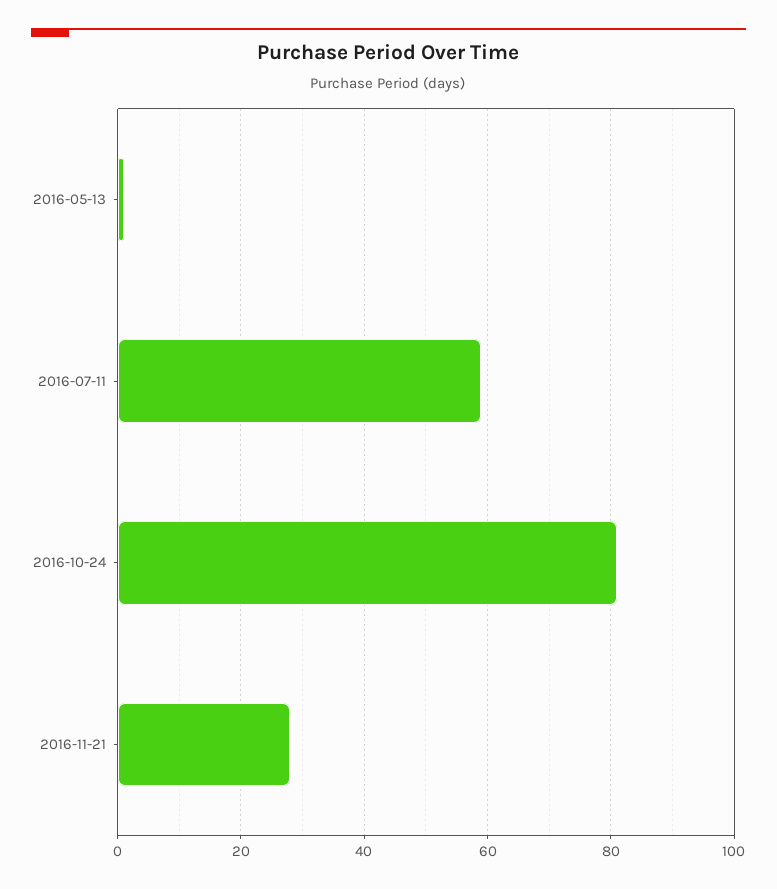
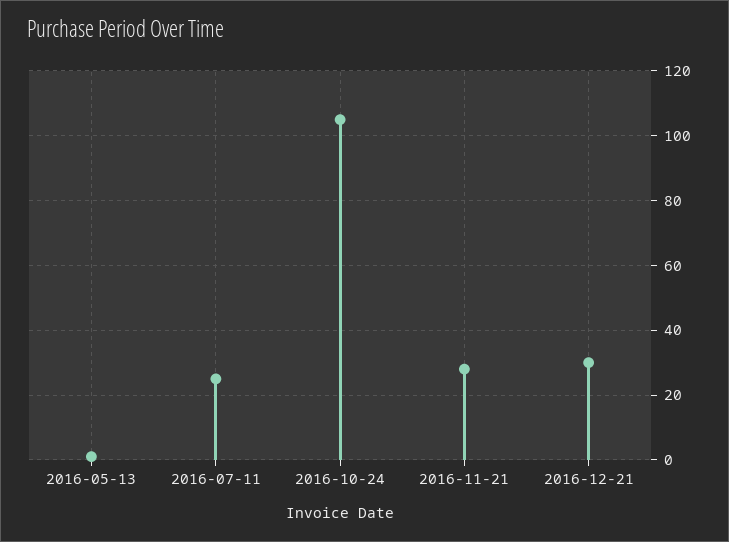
2016-07-11: 60 -> 25
2016-10-24: 80 -> 105
2016-12-21: none -> 30

